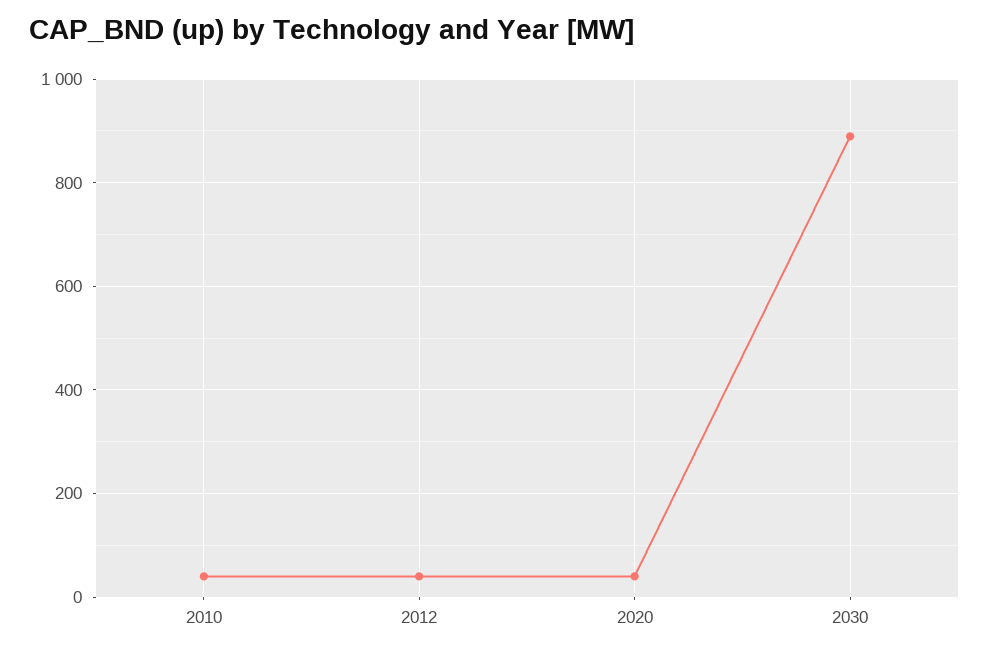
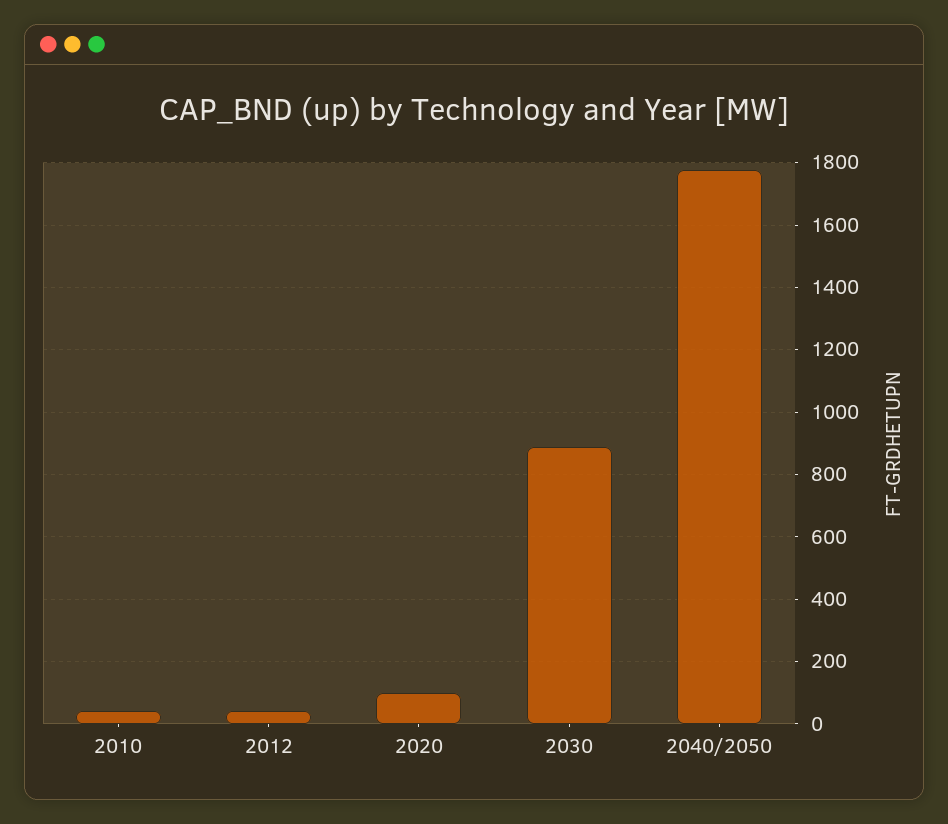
2020: 40 -> 100
2040/2050: none -> 1780

